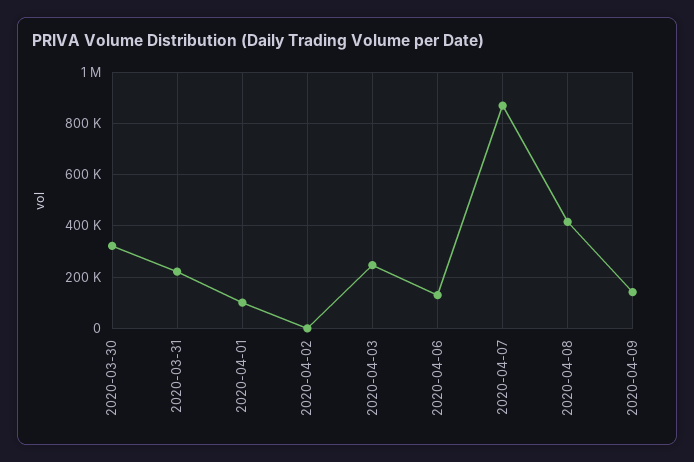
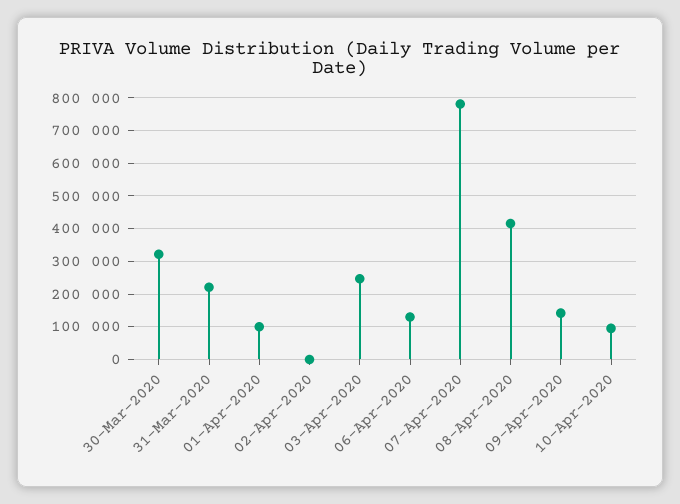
2020-04-07: 875000 -> 780000
10-Apr-2020: none -> 100000

